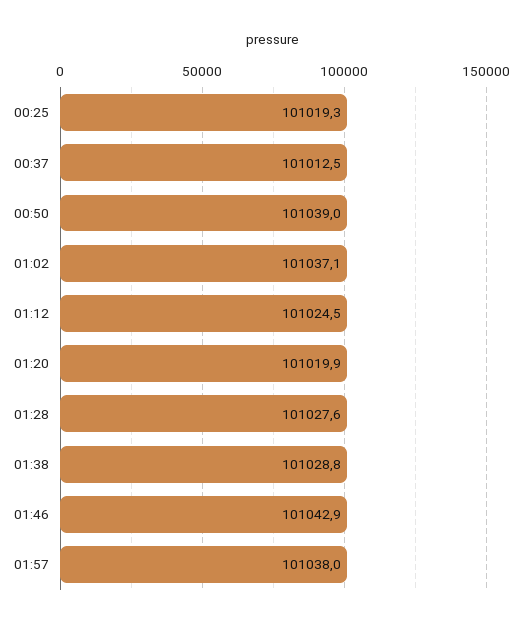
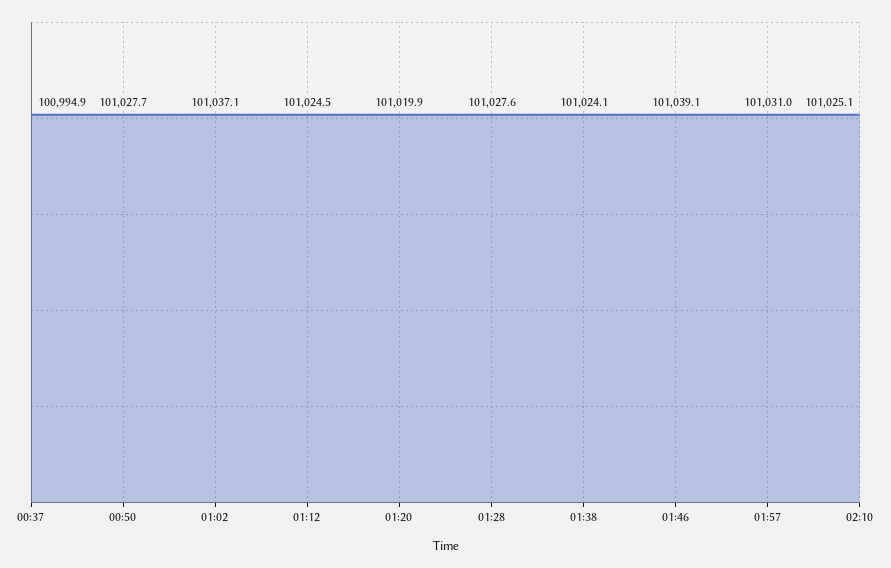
00:25: 101019.3 -> none
00:37: 101012.5 -> 100994.9
00:50: 101039 -> 101027.7
01:38: 101028.8 -> 101024.1
01:46: 101042.9 -> 101039.1
01:57: 101038 -> 101031
02:10: none -> 101025.1

